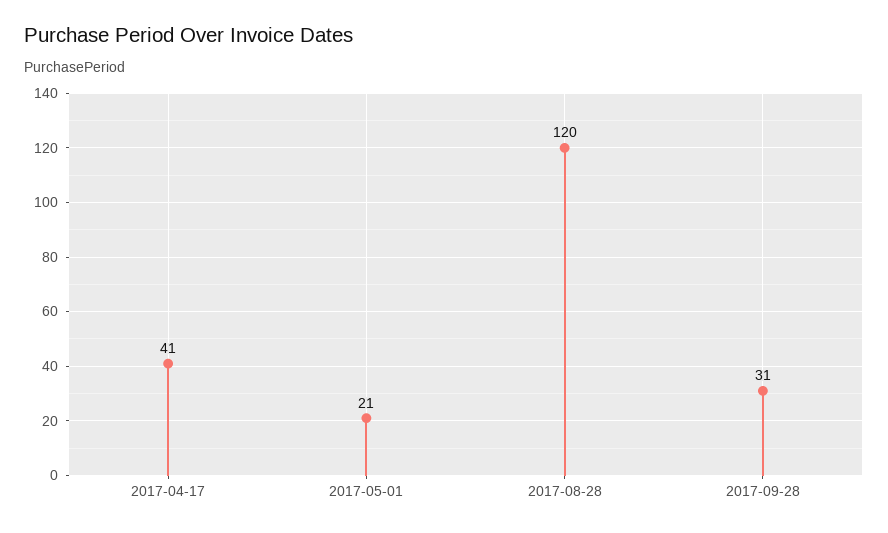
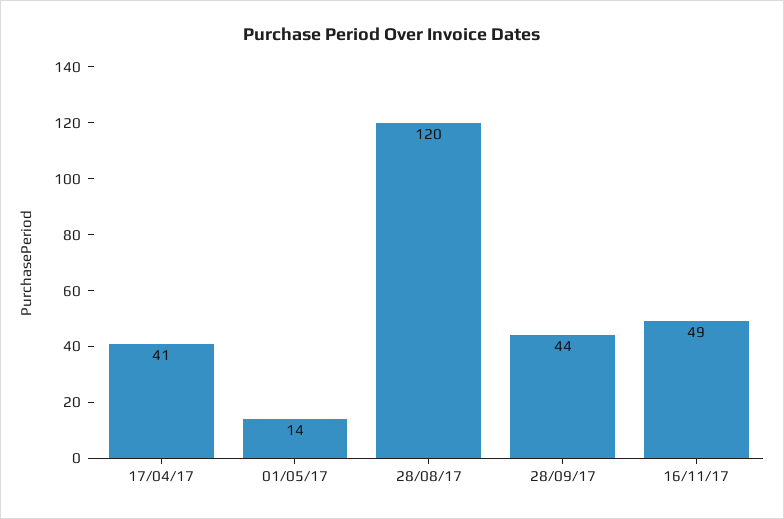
2017-05-01: 21 -> 14
2017-09-28: 31 -> 44
16/11/17: none -> 49

